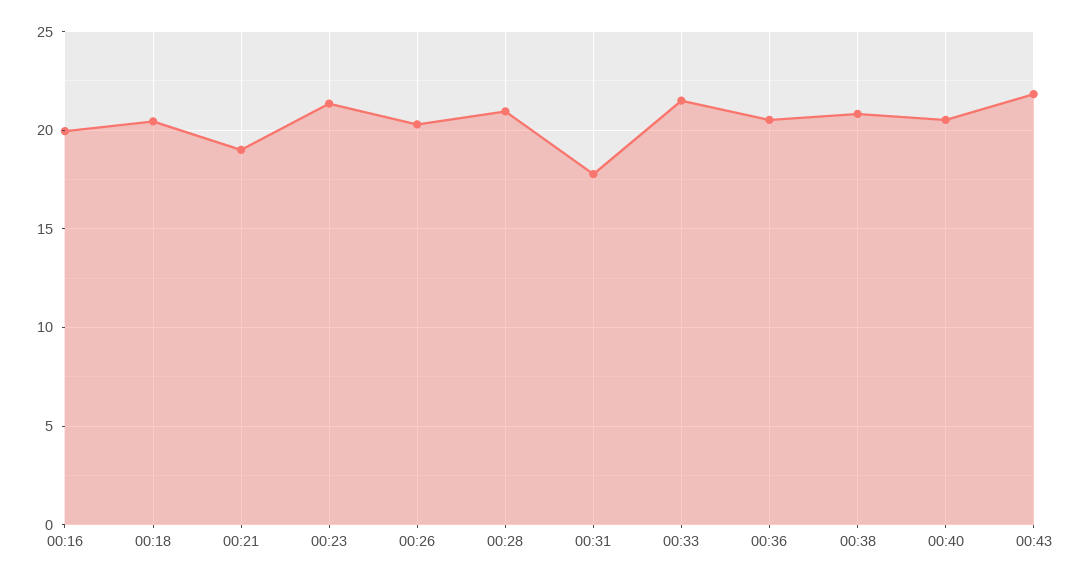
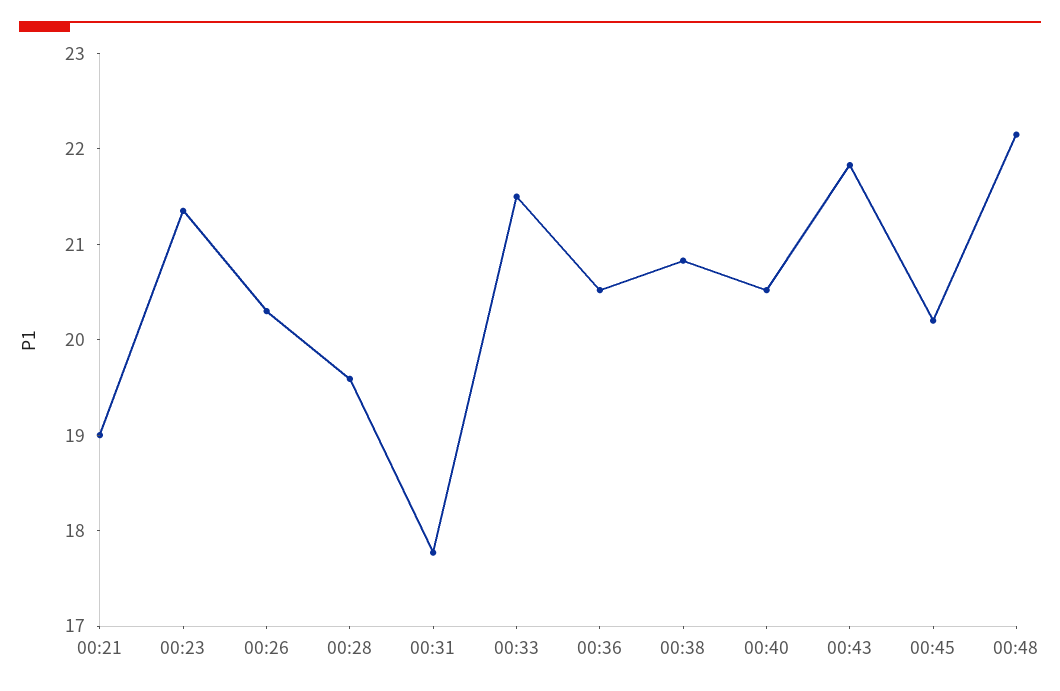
00:16: 20 -> none
00:18: 20.5 -> none
00:28: 21 -> 19.6
00:45: none -> 20.2
00:48: none -> 22.2

